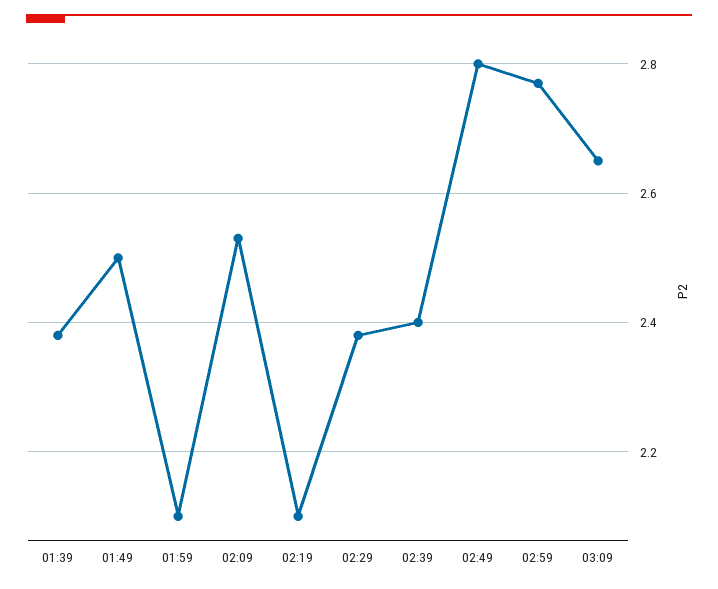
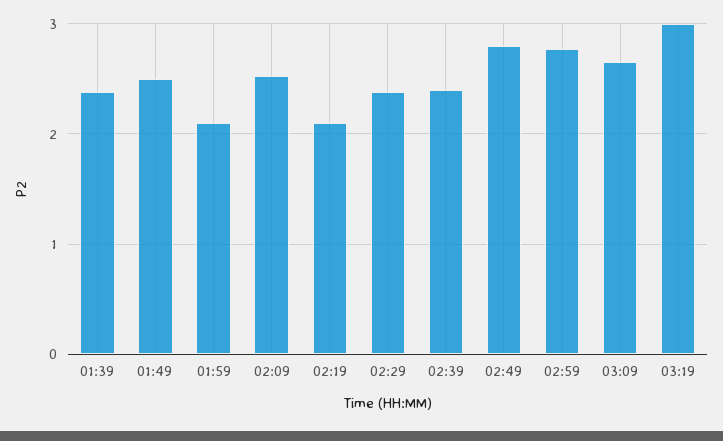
03:19: none -> 3

